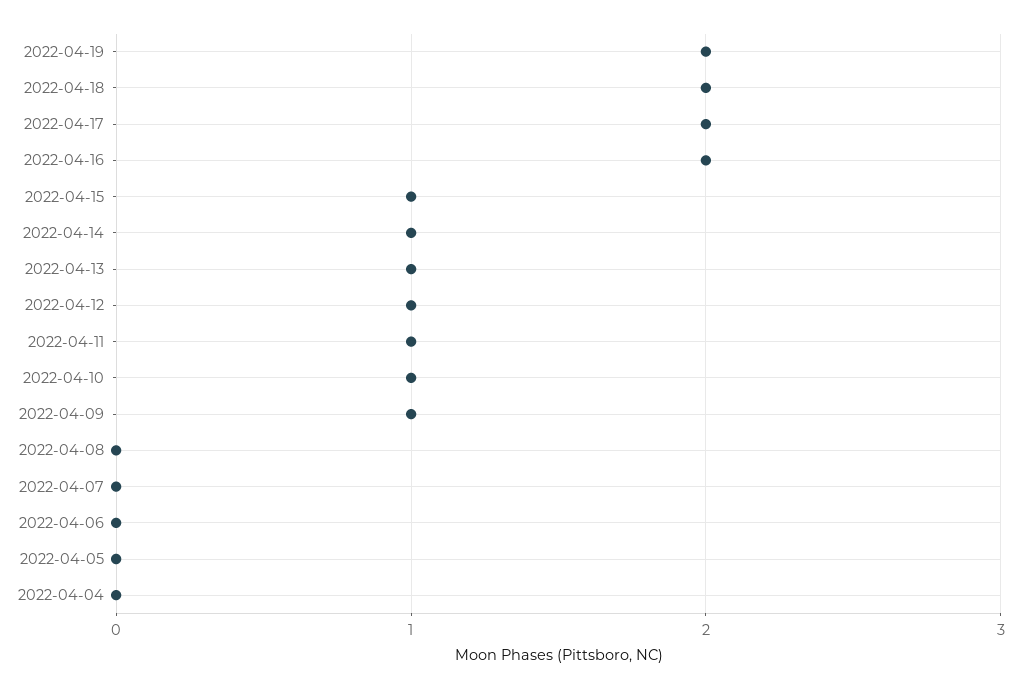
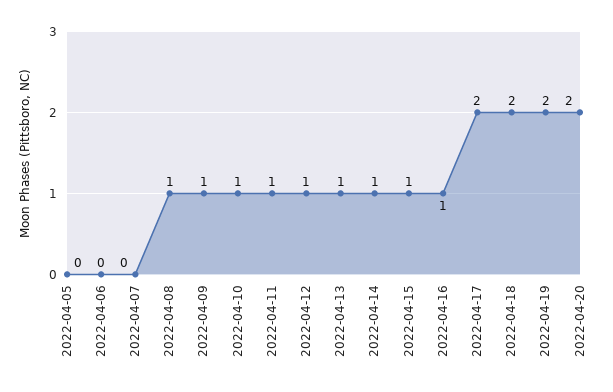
2022-04-16: 2 -> 1
2022-04-08: 0 -> 1
2022-04-04: 0 -> none
2022-04-20: none -> 2

